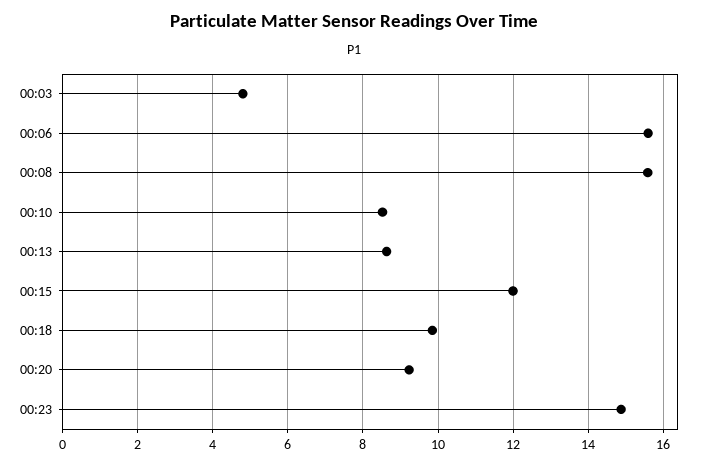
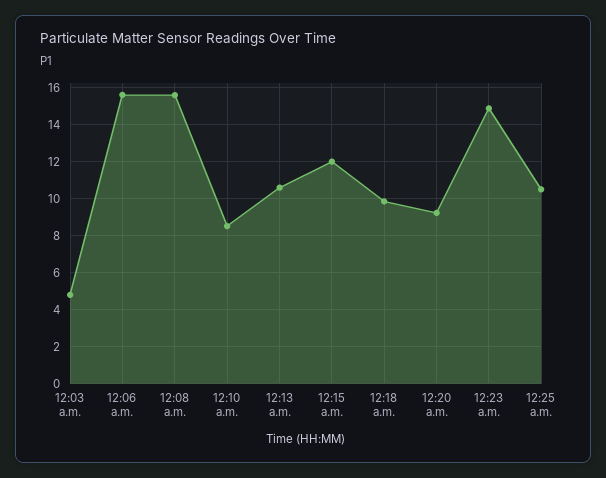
00:13: 8.6 -> 10.5
12:25 a.m.: none -> 10.5

